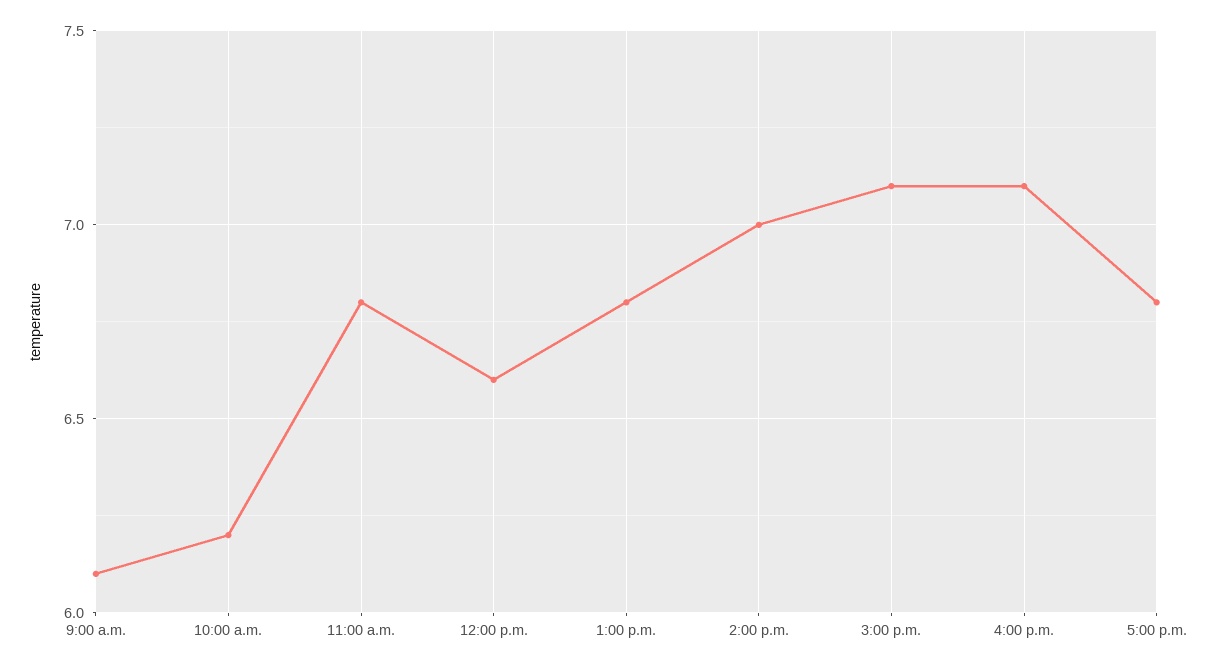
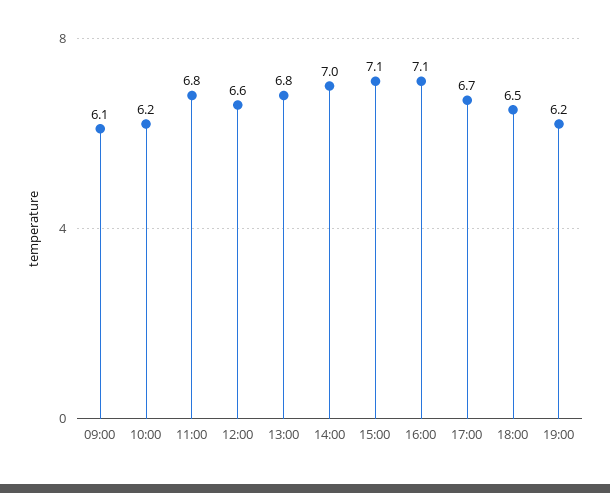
5:00 p.m.: 6.8 -> 6.7
18:00: none -> 6.5
19:00: none -> 6.2

